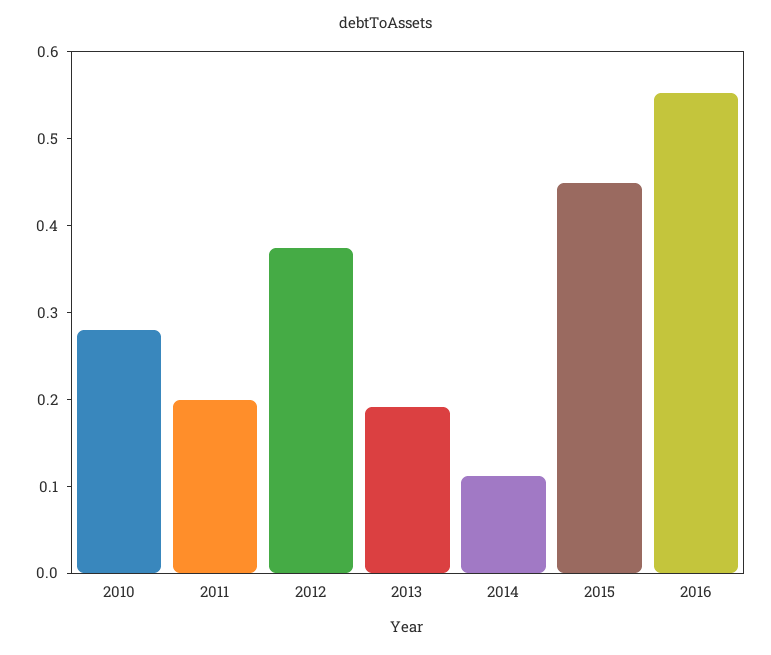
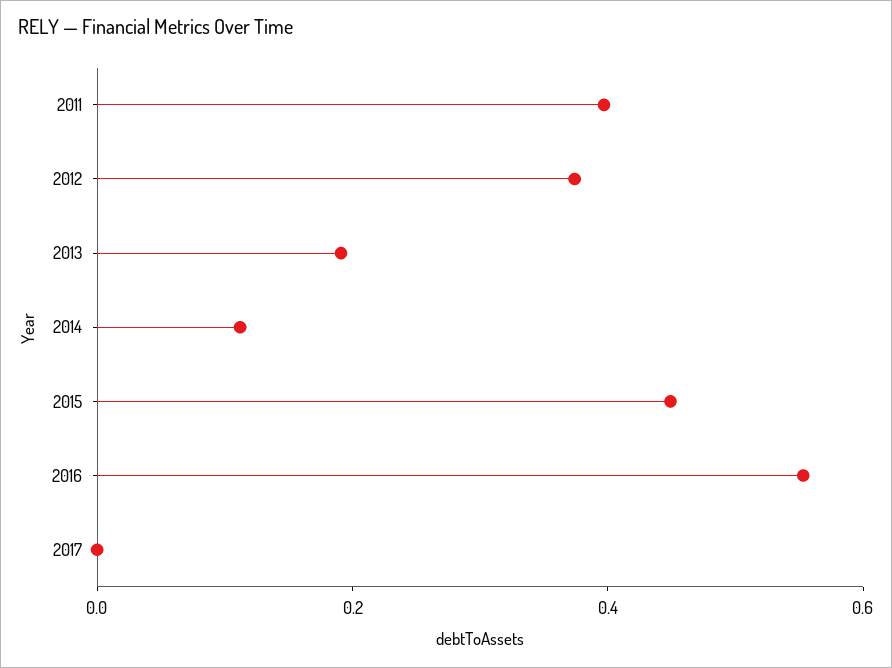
2010: 0.28 -> none
2011: 0.2 -> 0.4
2017: none -> 0

